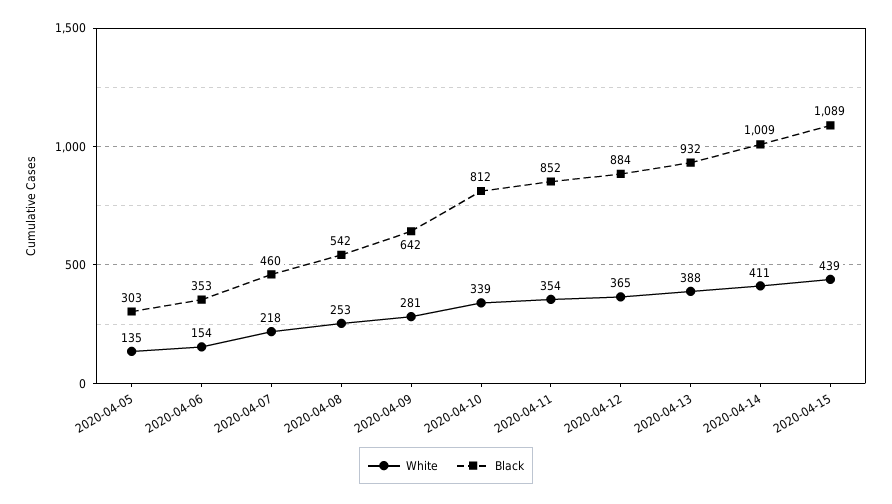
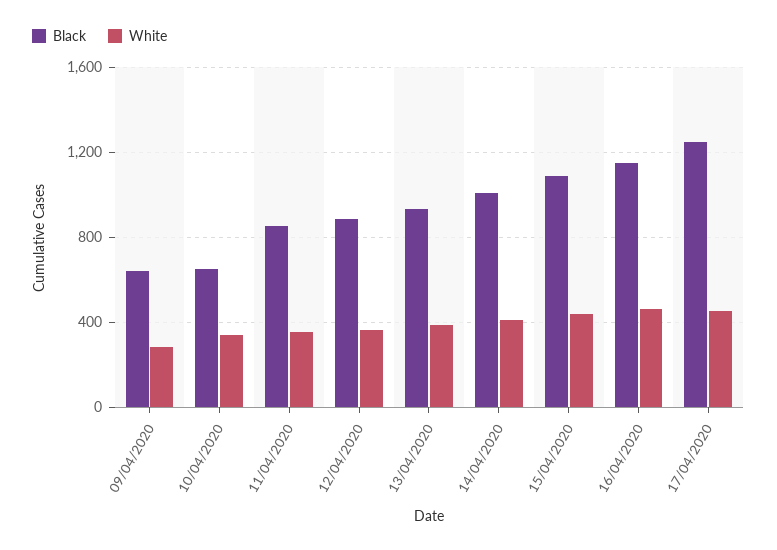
White, 2020-04-05: 135 -> none
Black, 2020-04-05: 303 -> none
White, 2020-04-06: 154 -> none
Black, 2020-04-06: 353 -> none
White, 2020-04-07: 218 -> none
Black, 2020-04-07: 460 -> none
White, 2020-04-08: 253 -> none
Black, 2020-04-08: 542 -> none
Black, 2020-04-10: 812 -> 650
Black, 16/04/2020: none -> 1150
White, 16/04/2020: none -> 450
Black, 17/04/2020: none -> 1250
White, 17/04/2020: none -> 450

